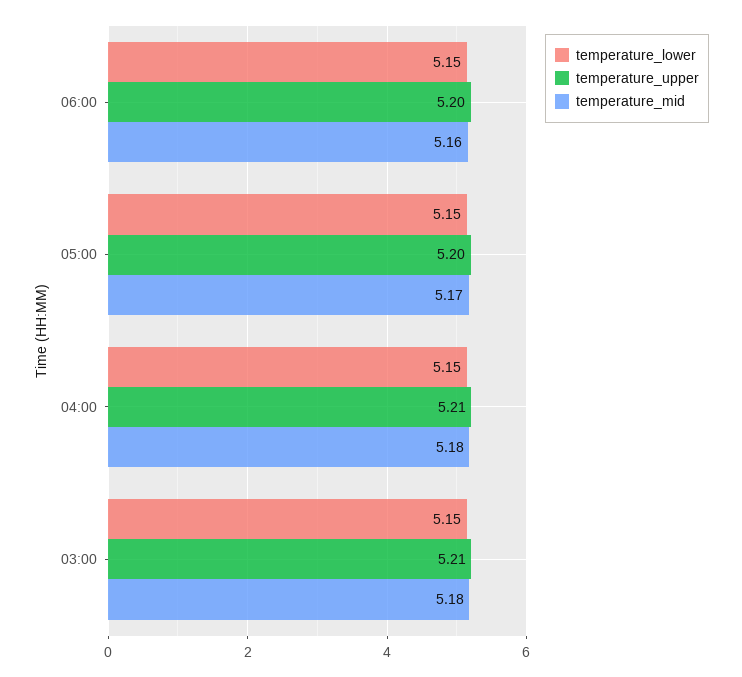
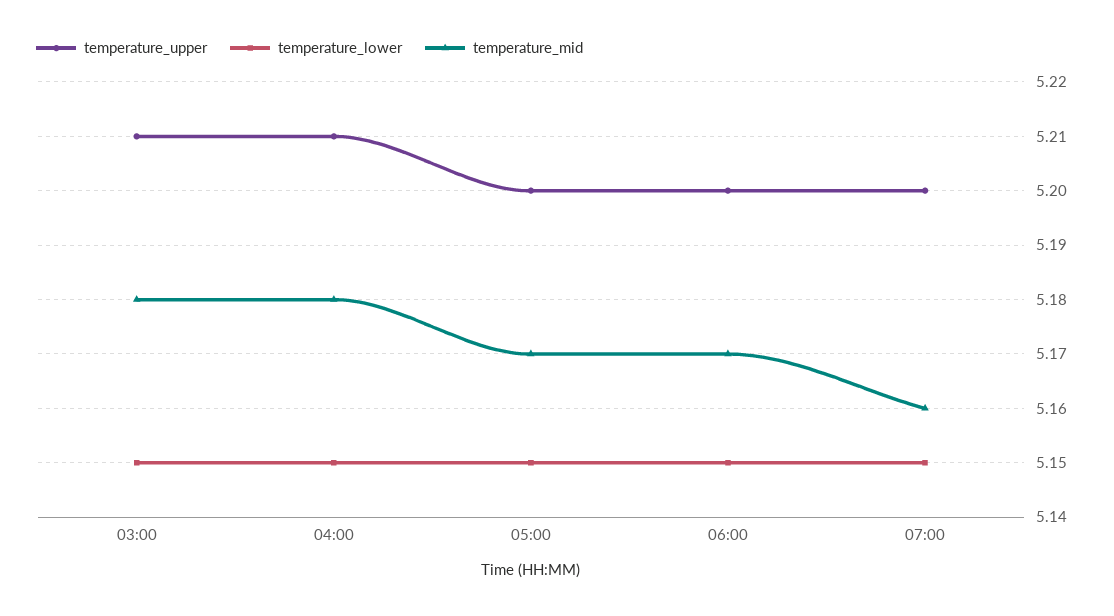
temperature_mid, 06:00: 5.16 -> 5.17
temperature_upper, 07:00: none -> 5.2
temperature_lower, 07:00: none -> 5.15
temperature_mid, 07:00: none -> 5.16

